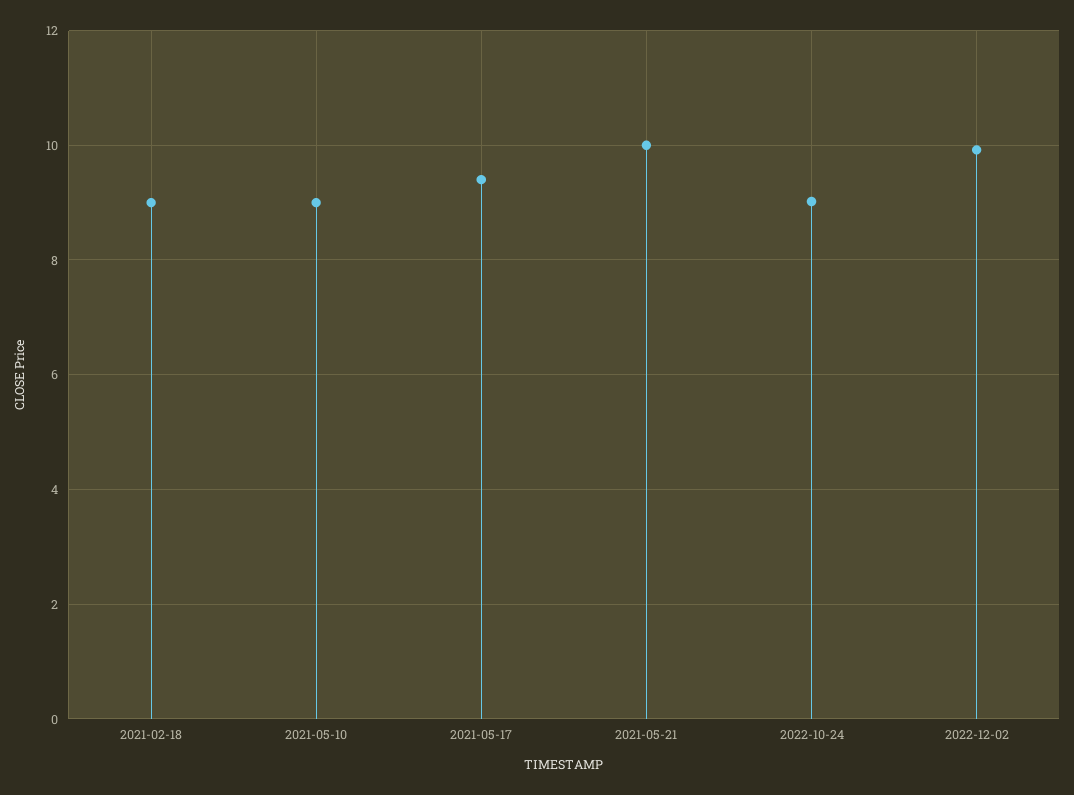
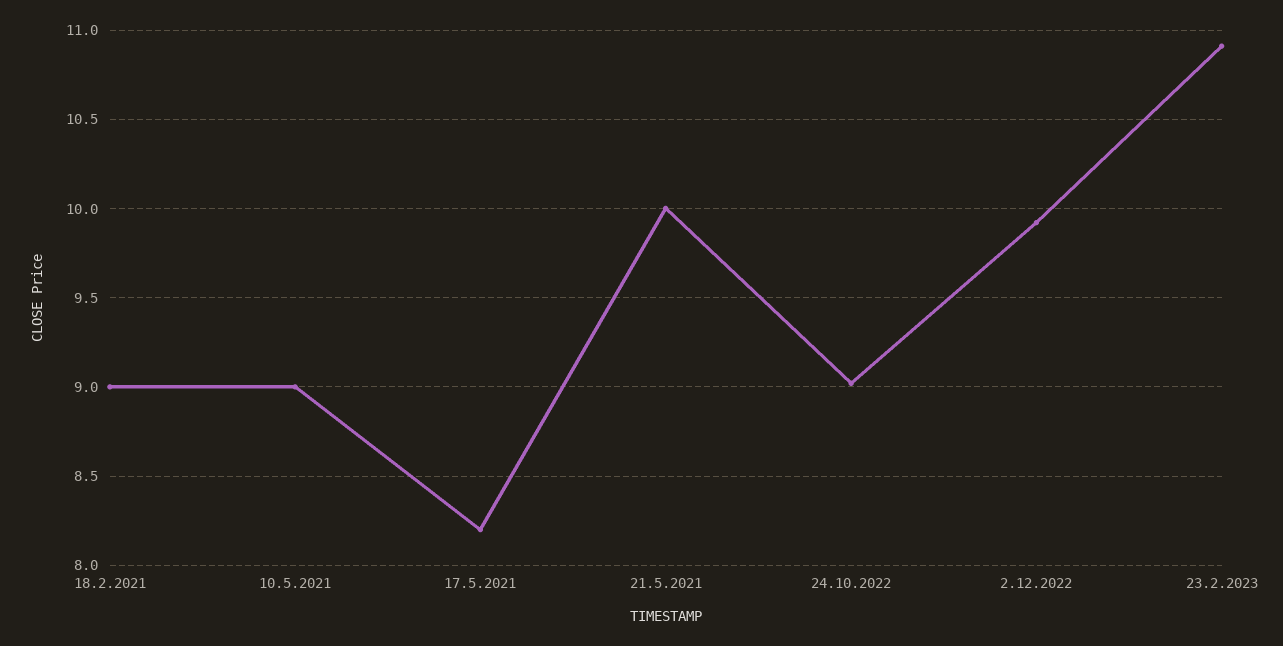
2021-05-17: 9.4 -> 8.2
23.2.2023: none -> 10.9

